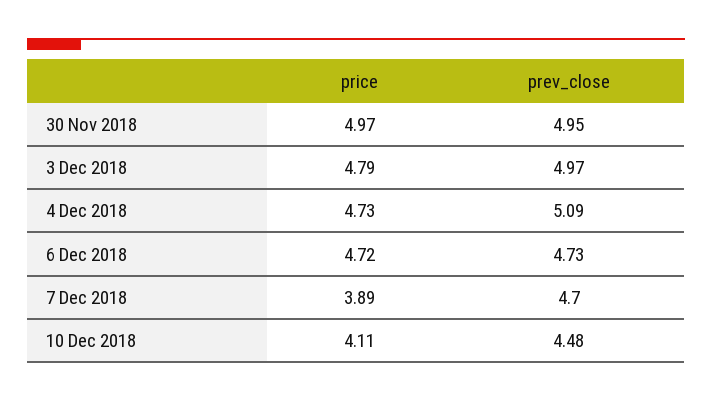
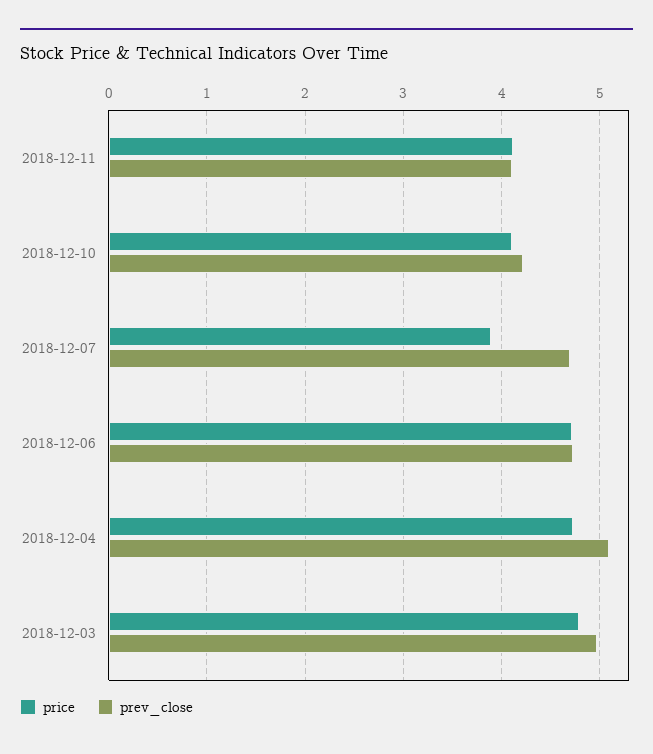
price, 30 Nov 2018: 4.97 -> none
prev_close, 30 Nov 2018: 4.95 -> none
prev_close, 10 Dec 2018: 4.48 -> 4.2
price, 2018-12-11: none -> 4.1
prev_close, 2018-12-11: none -> 4.1

